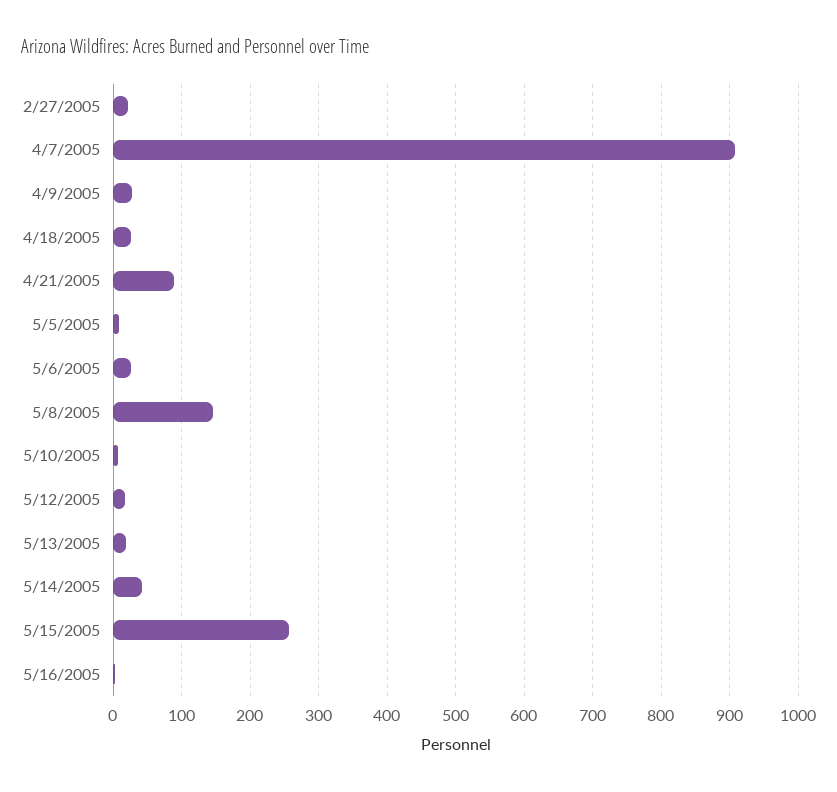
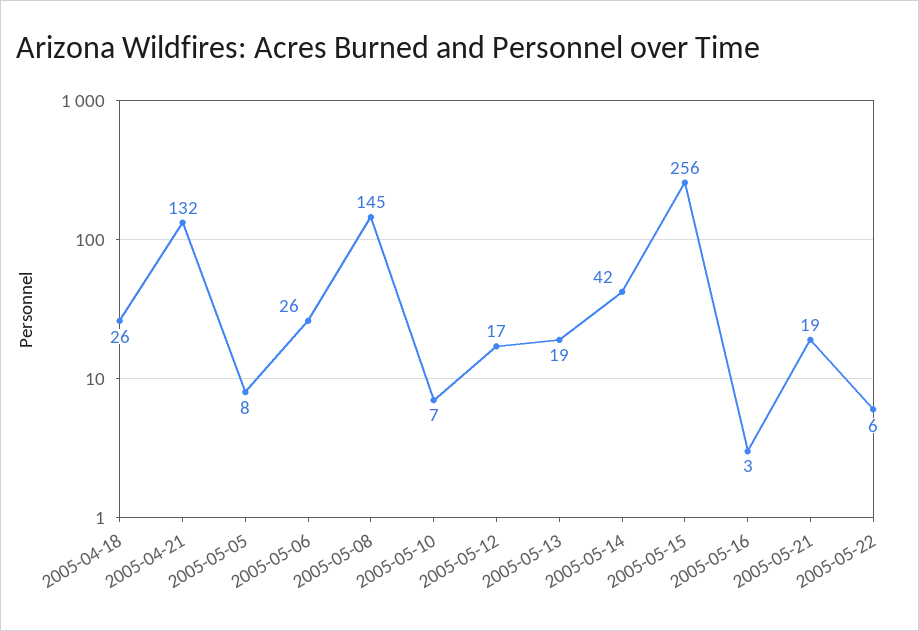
2/27/2005: 20 -> none
4/7/2005: 910 -> none
4/9/2005: 30 -> none
4/21/2005: 90 -> 132
2005-05-21: none -> 19
2005-05-22: none -> 6

